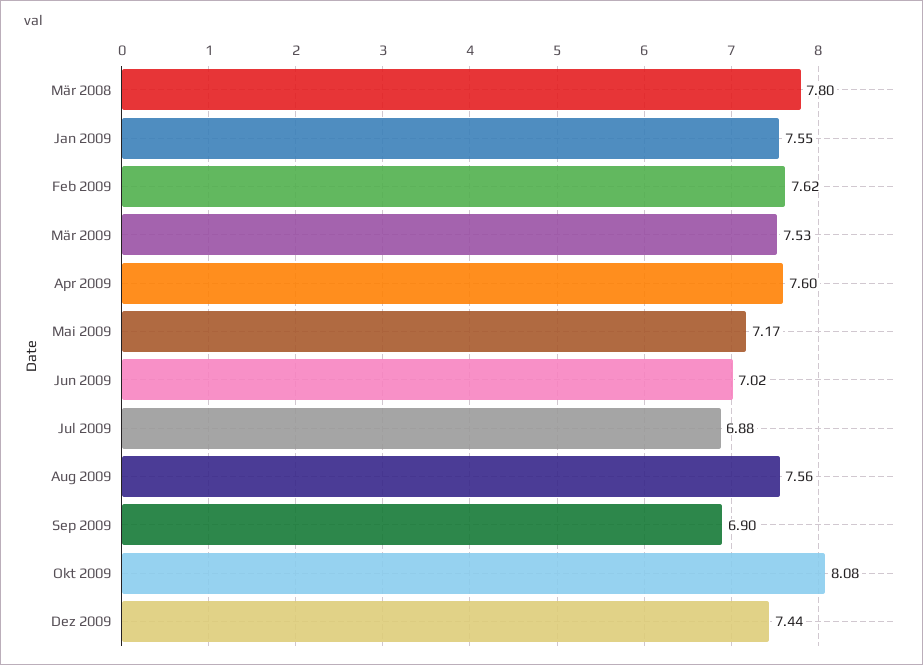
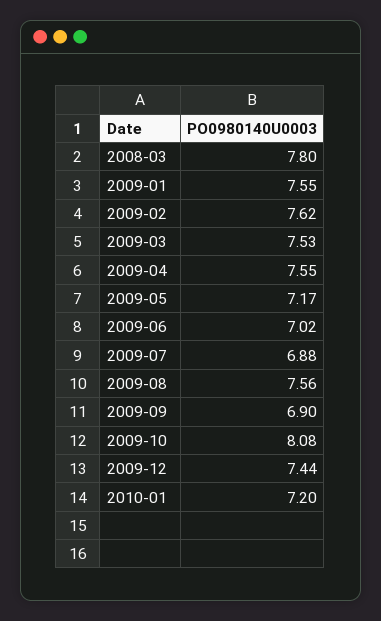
Apr 2009: 7.6 -> 7.55
2010-01: none -> 7.2

